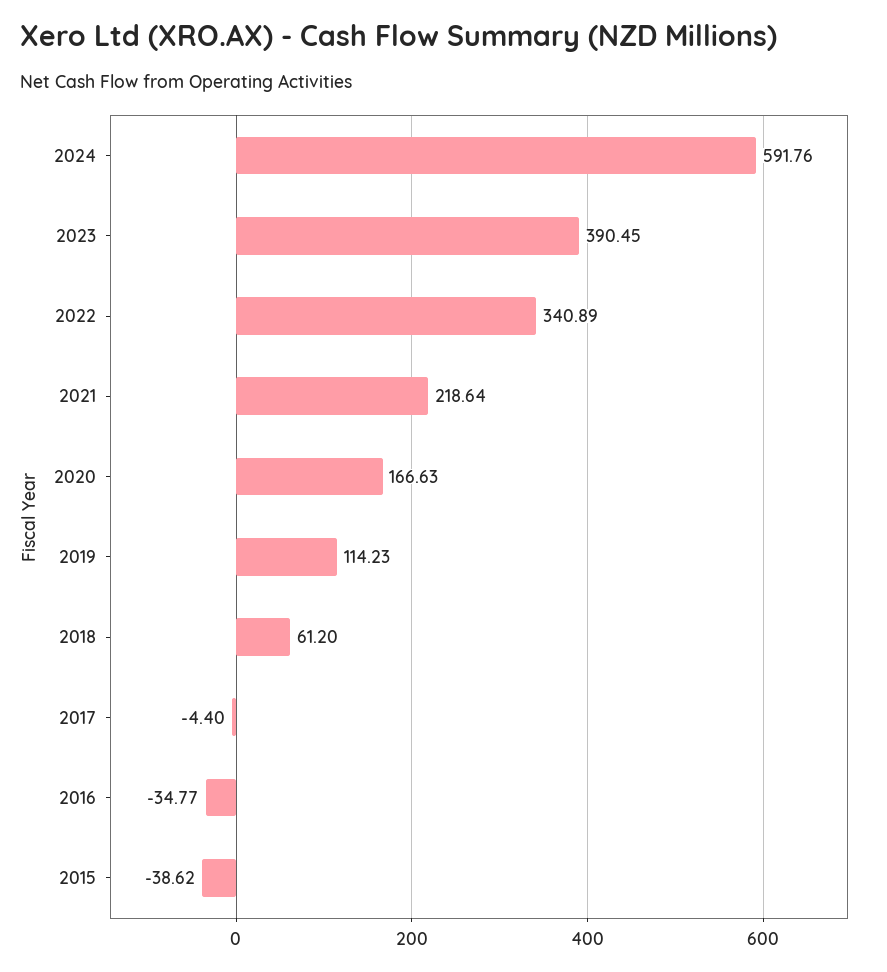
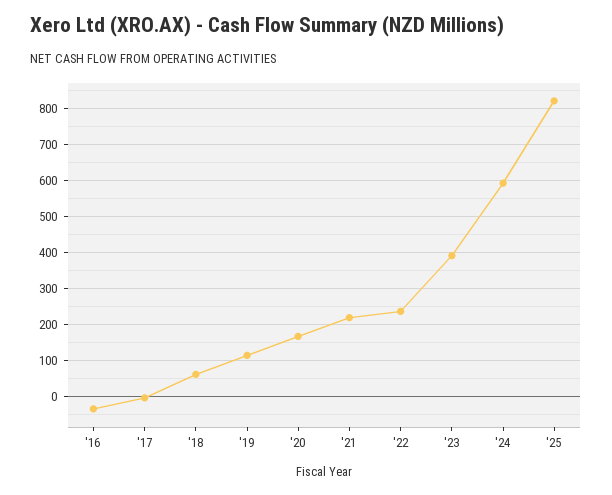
2022: 340.89 -> 240
2015: -38.62 -> none
'25: none -> 820

